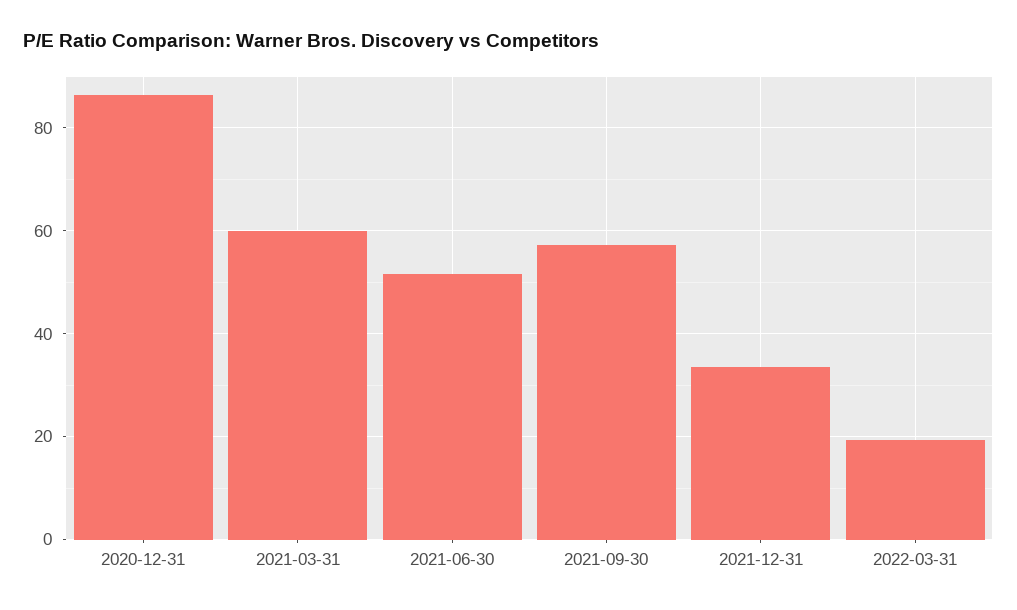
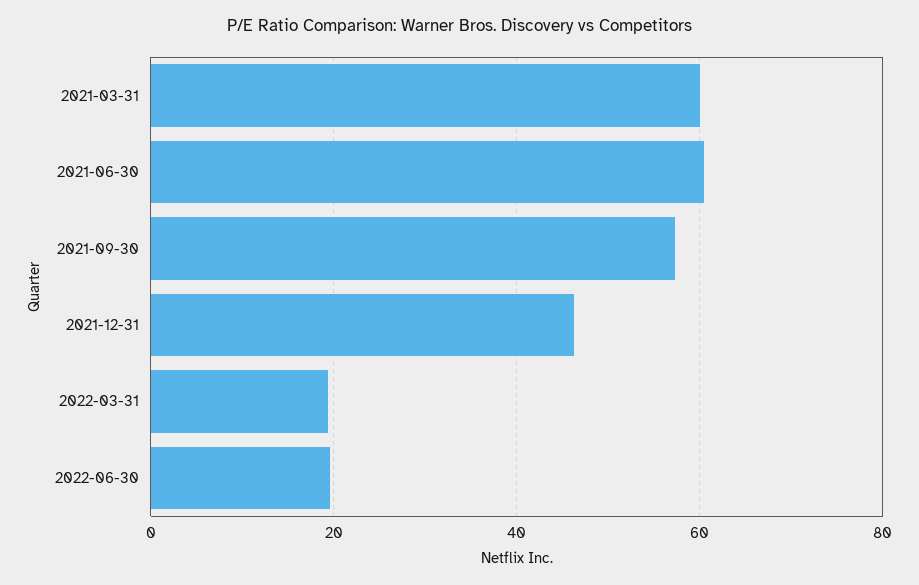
2020-12-31: 86 -> none
2021-06-30: 52 -> 60
2021-12-31: 34 -> 46
2022-06-30: none -> 20

